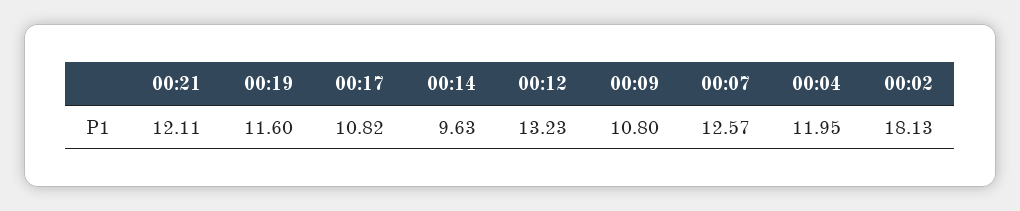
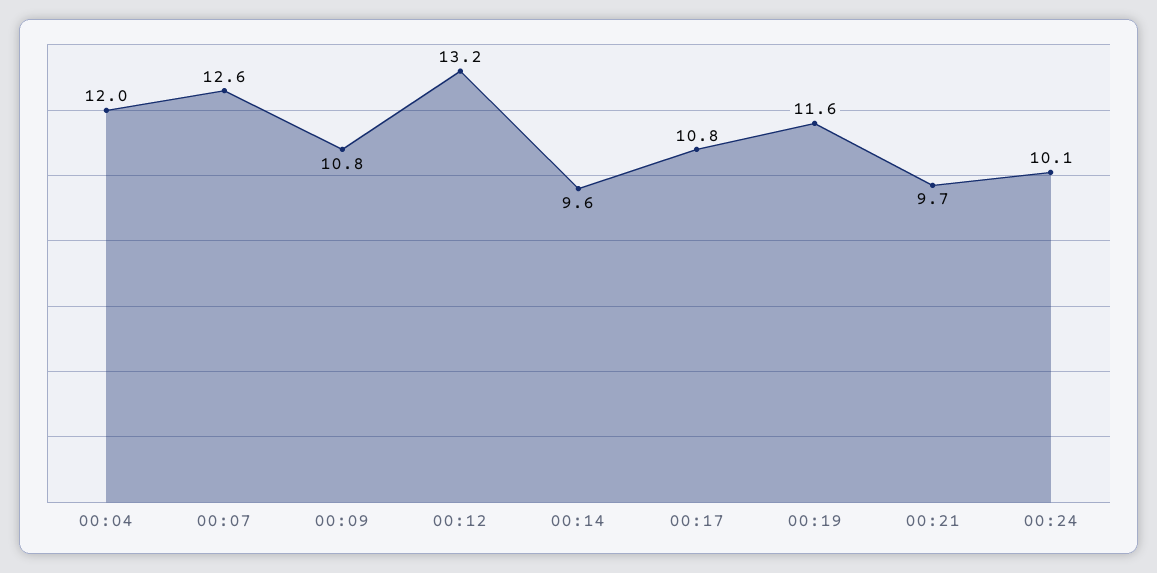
00:21: 12.11 -> 9.7
00:02: 18.13 -> none
00:24: none -> 10.1

